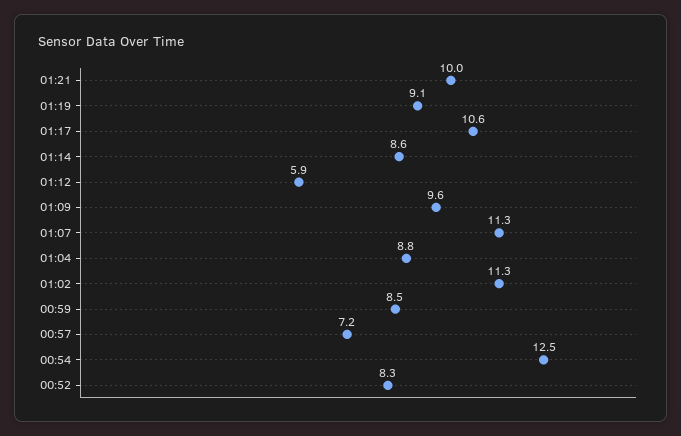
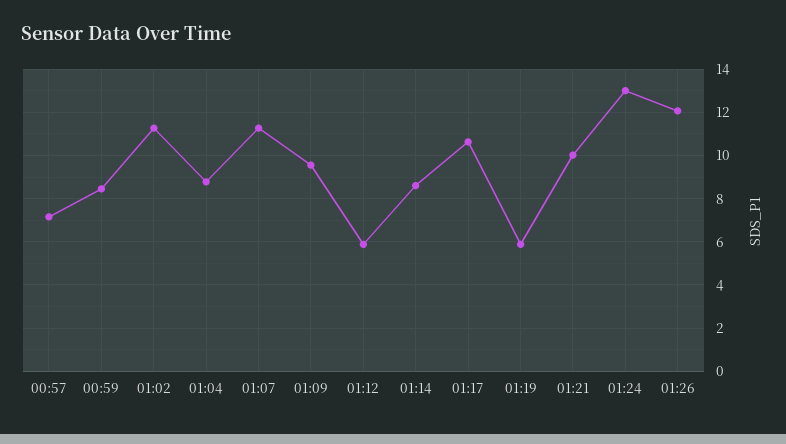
01:19: 9.1 -> 6
00:54: 12.5 -> none
00:52: 8.3 -> none
01:24: none -> 13
01:26: none -> 12

